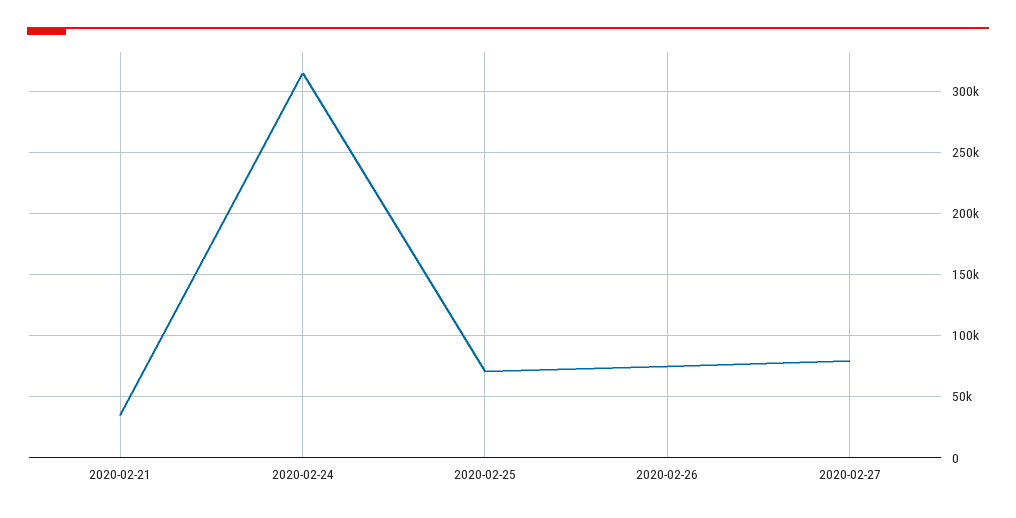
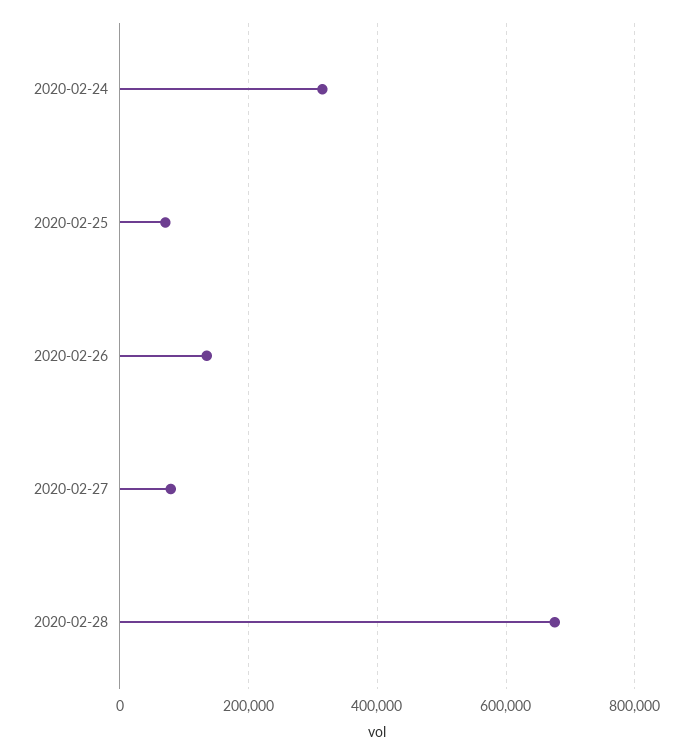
2020-02-21: 35000 -> none
2020-02-26: 75000 -> 140000
2020-02-28: none -> 680000

